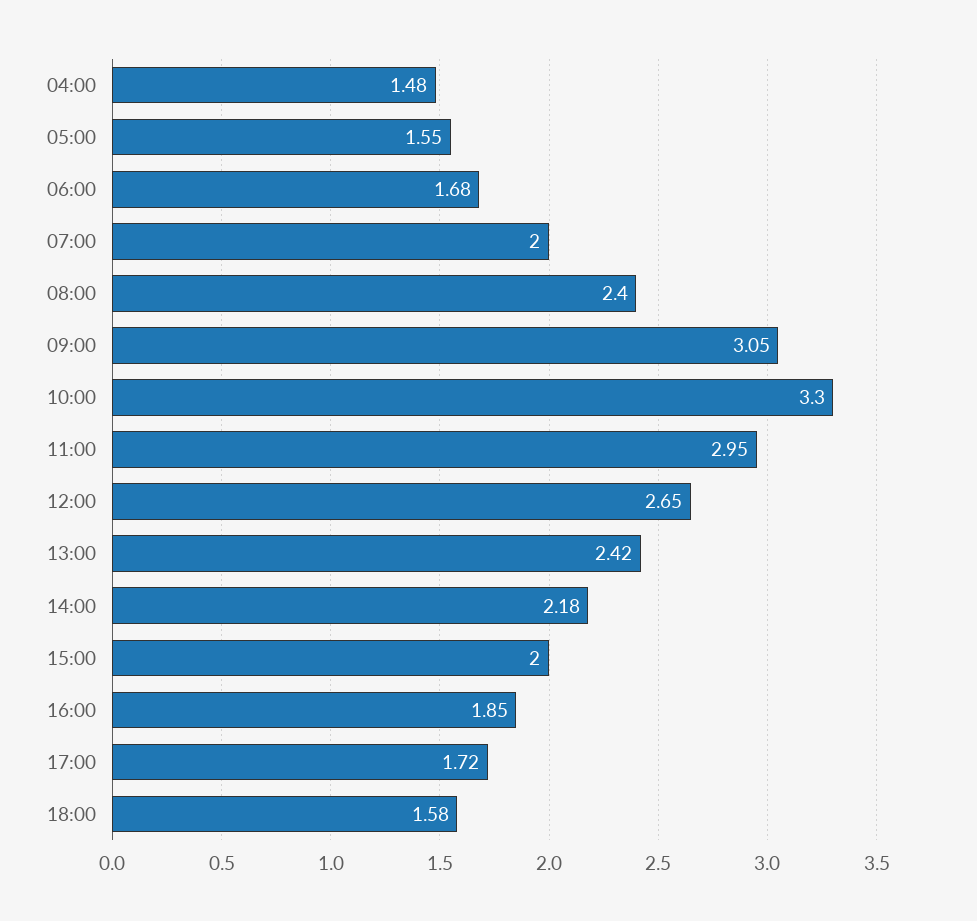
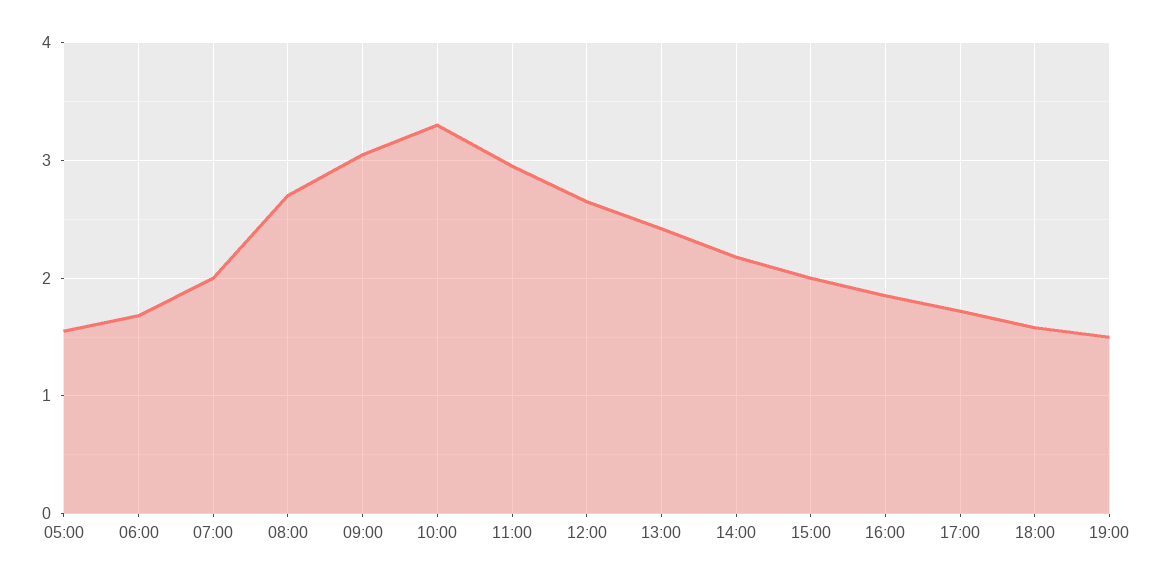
04:00: 1.48 -> none
08:00: 2.4 -> 2.7
19:00: none -> 1.5

